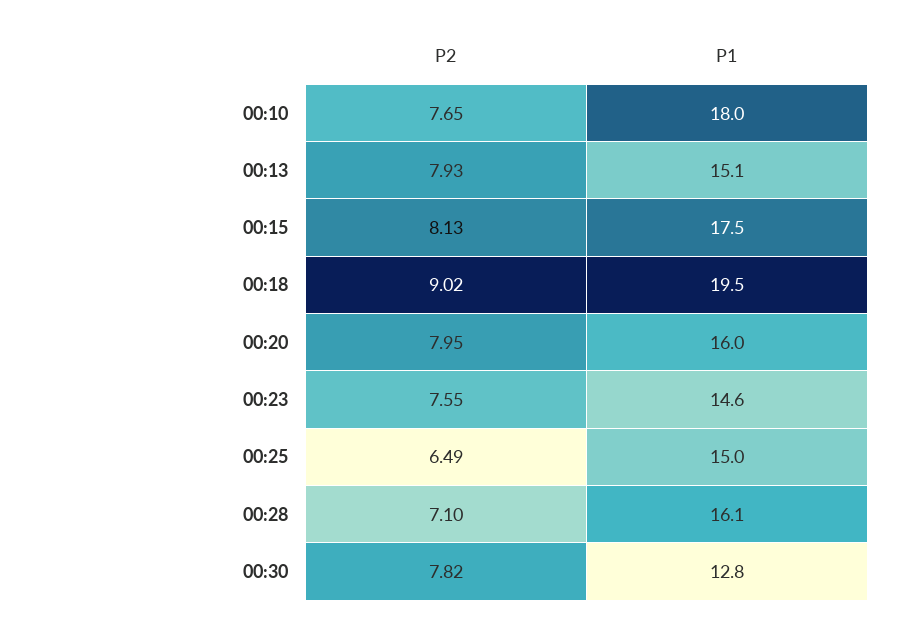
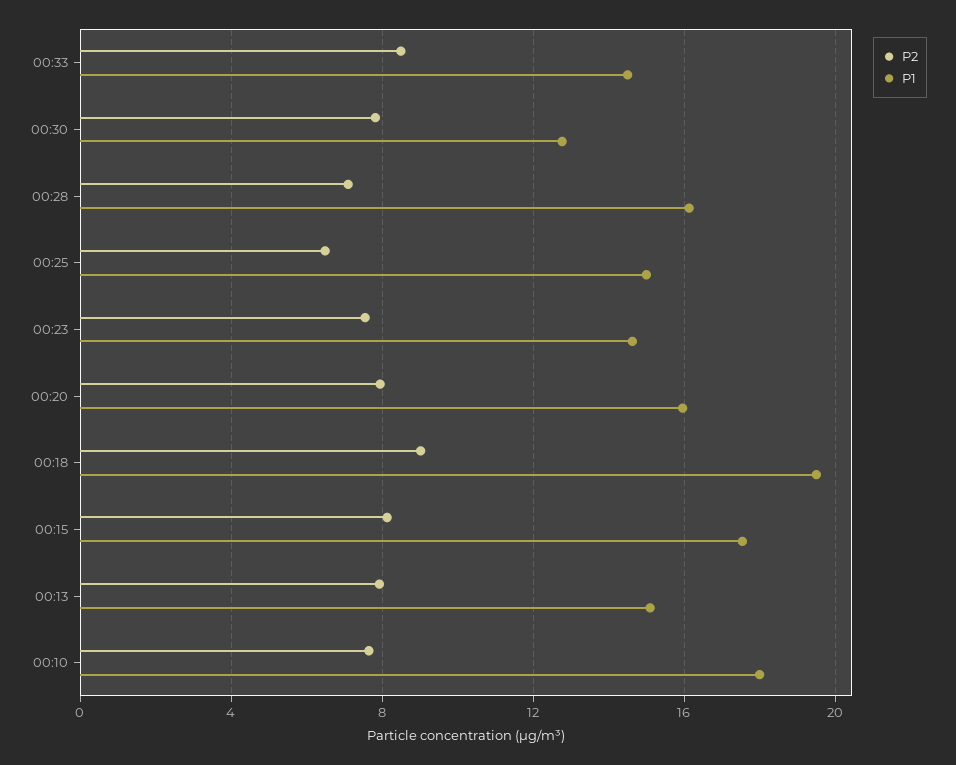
P2, 00:33: none -> 8.5
P1, 00:33: none -> 14.5

